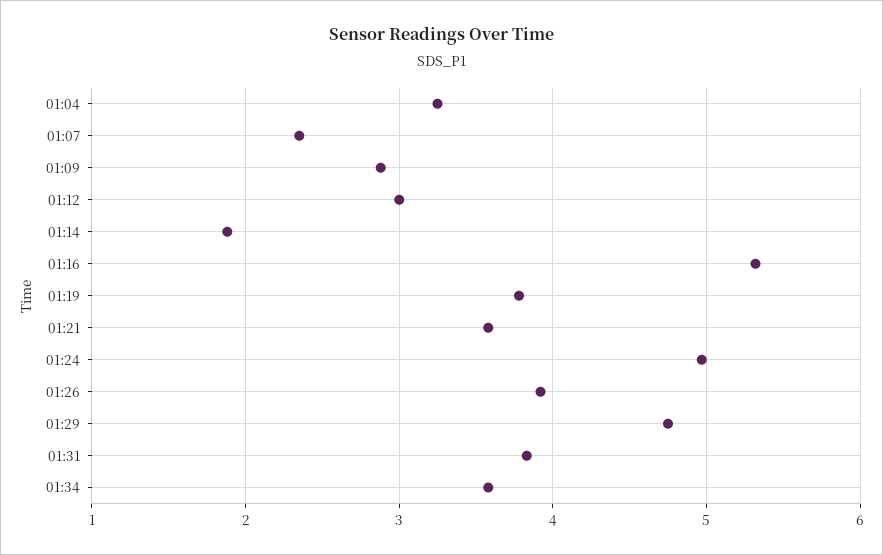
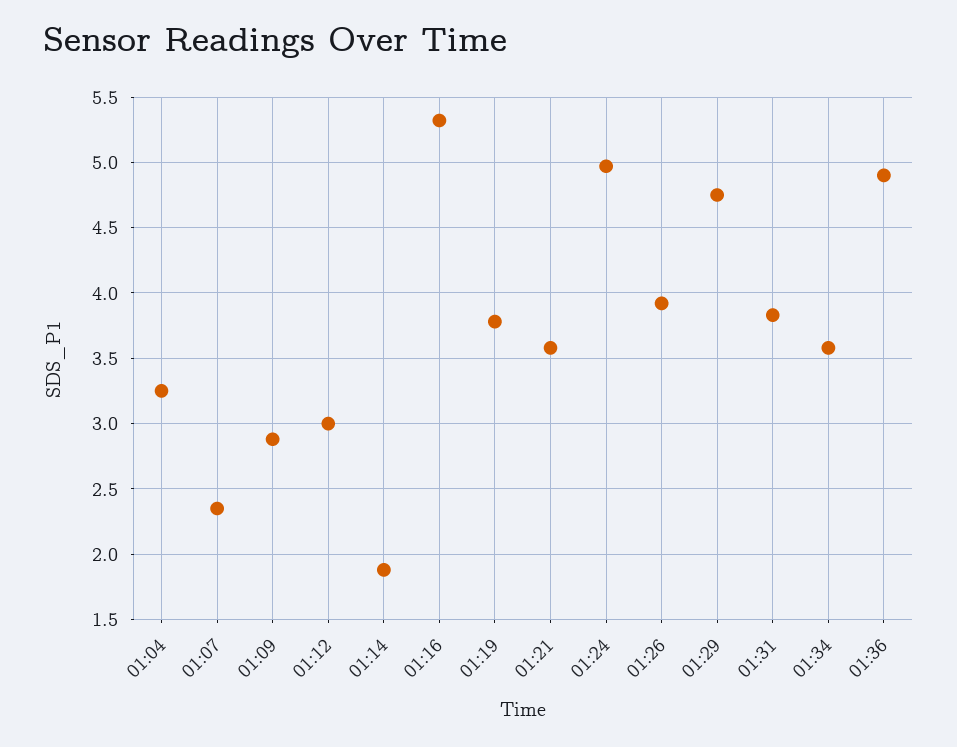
01:36: none -> 4.9

